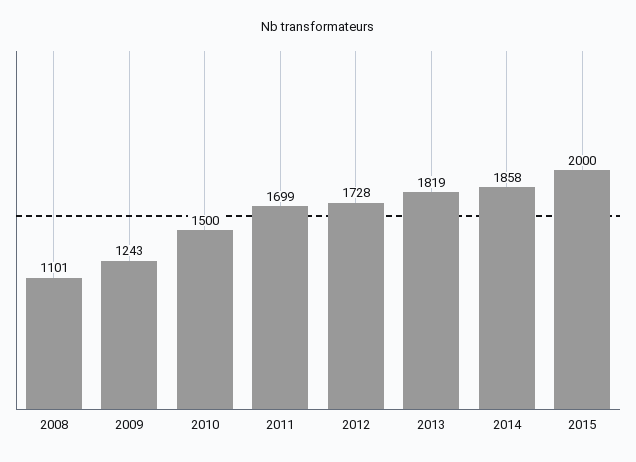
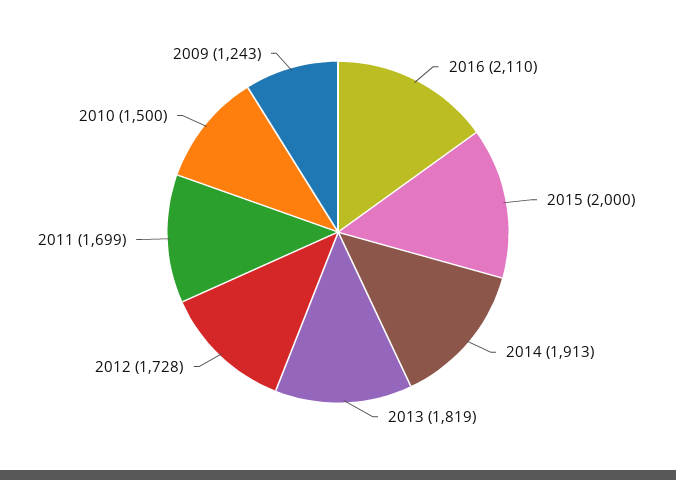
2008: 1101 -> none
2014: 1858 -> 1913
2016: none -> 2110

